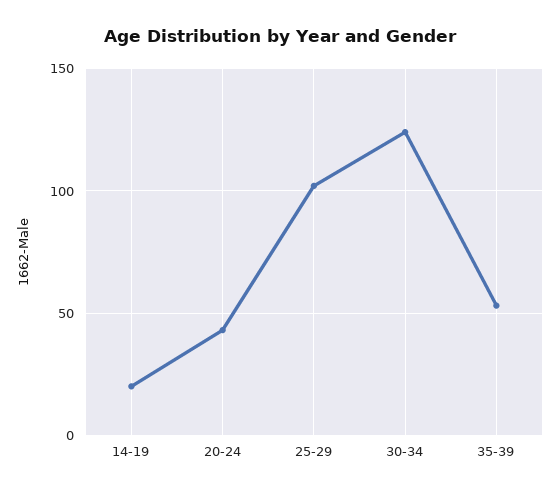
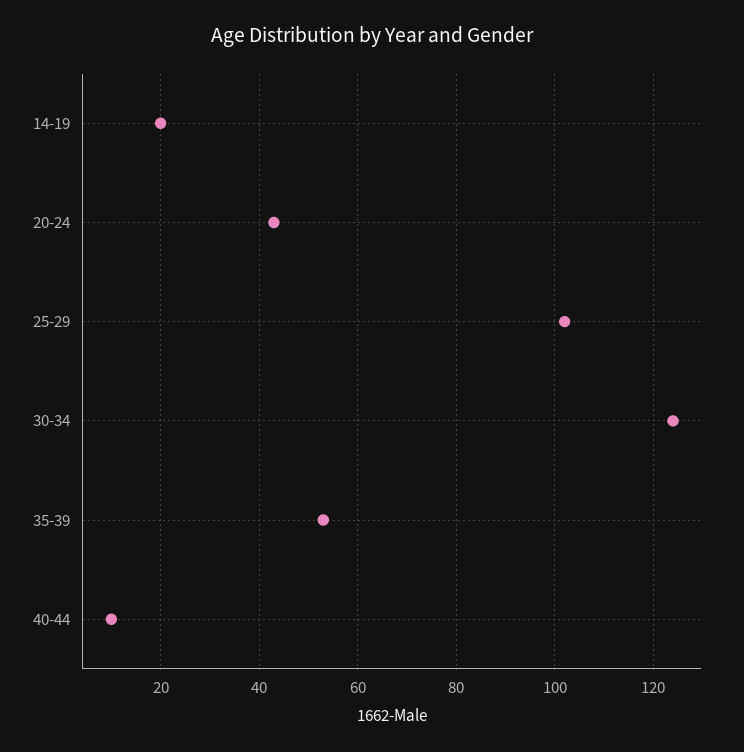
40-44: none -> 10

